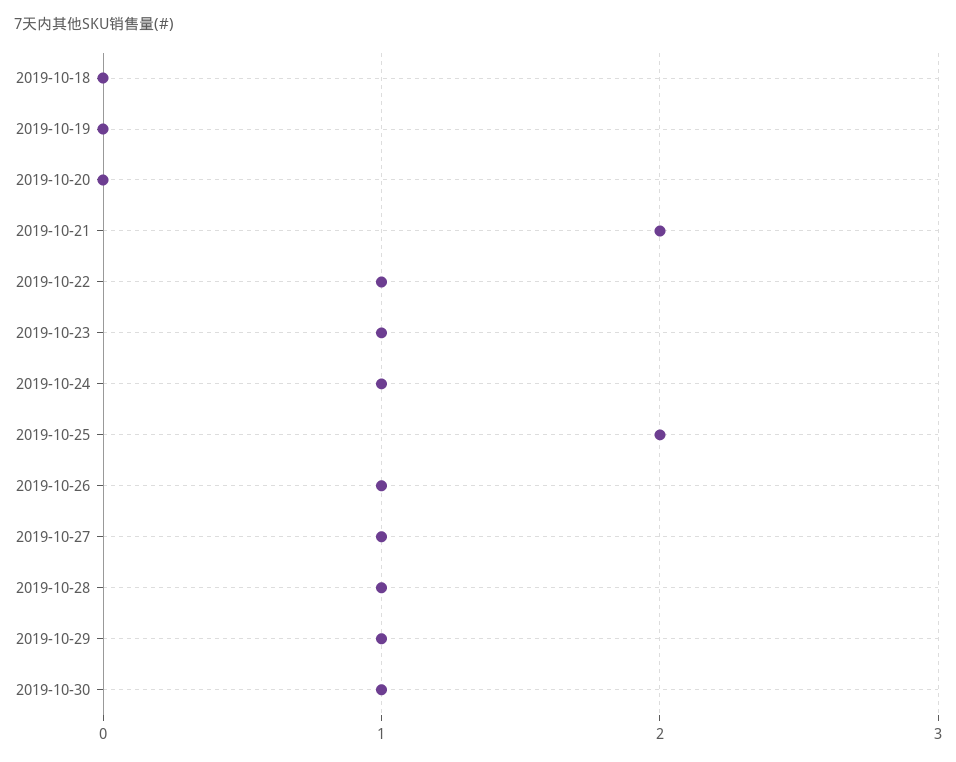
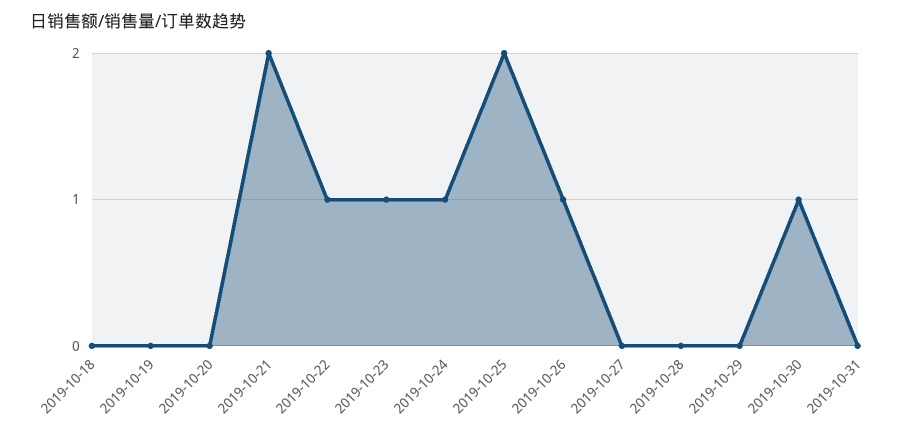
2019-10-27: 1 -> 0
2019-10-28: 1 -> 0
2019-10-29: 1 -> 0
2019-10-31: none -> 0

